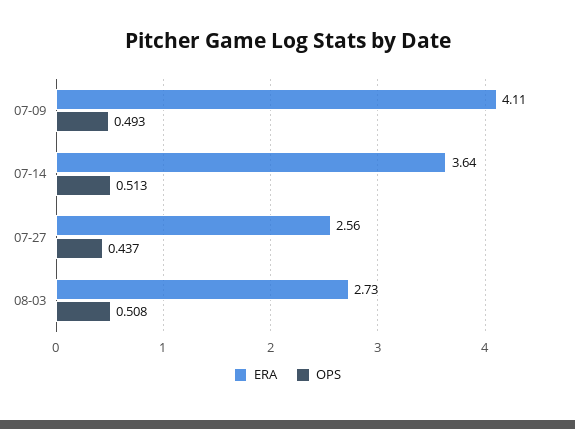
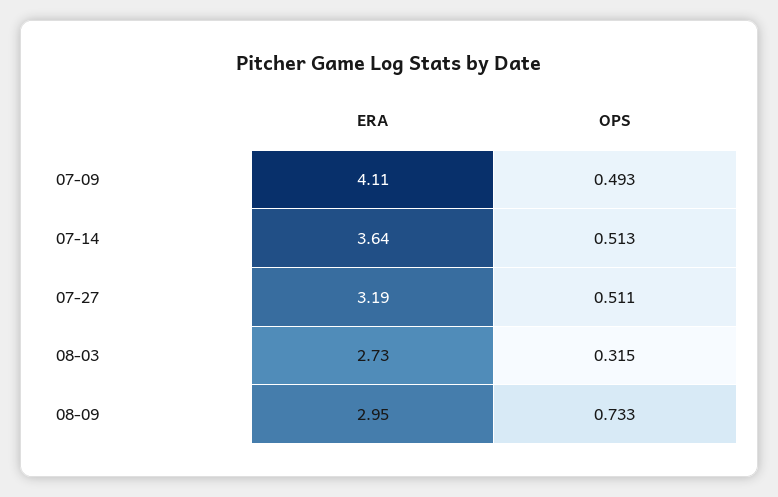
ERA, 07-27: 2.56 -> 3.19
OPS, 07-27: 0.437 -> 0.511
OPS, 08-03: 0.508 -> 0.315
ERA, 08-09: none -> 2.95
OPS, 08-09: none -> 0.733

